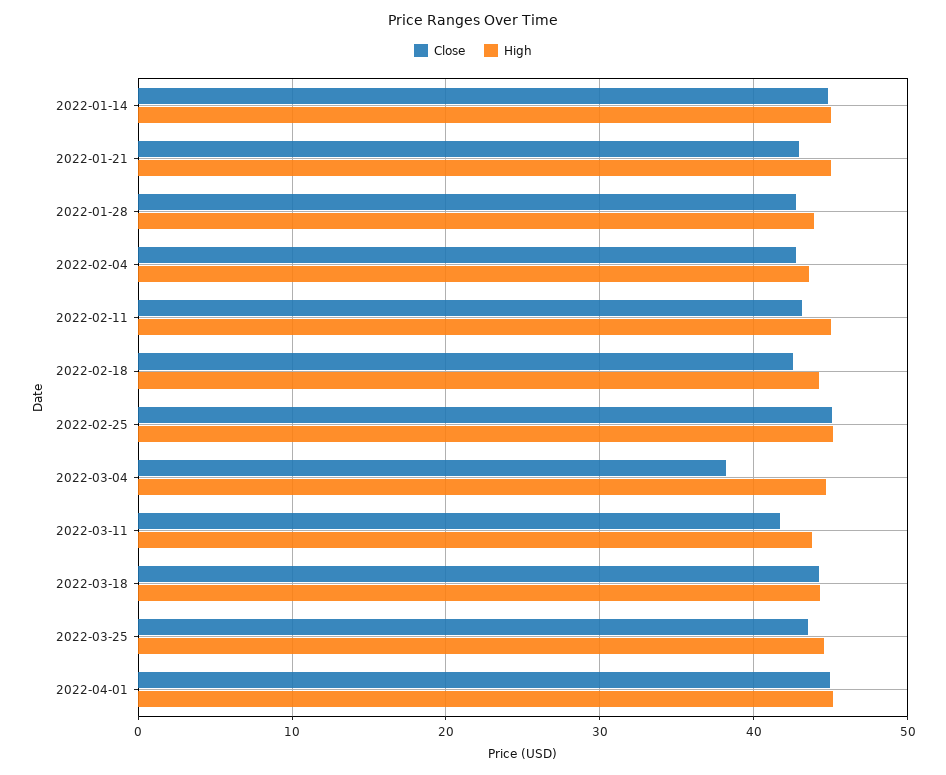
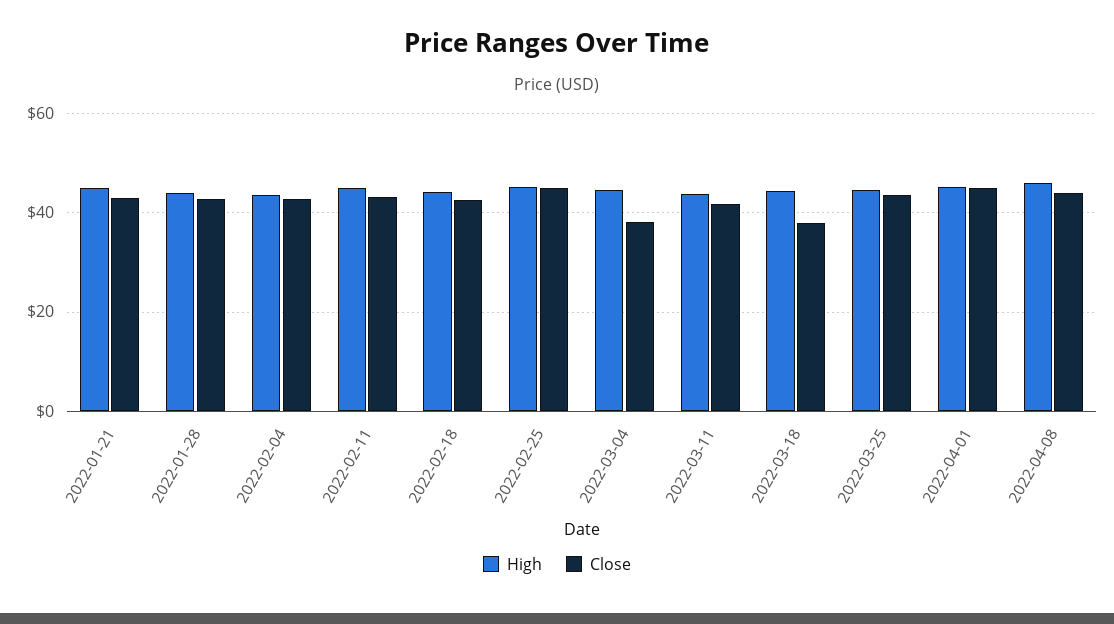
Close, 2022-01-14: 45 -> none
High, 2022-01-14: 45 -> none
Close, 2022-03-18: 44 -> 38
High, 2022-04-08: none -> 46
Close, 2022-04-08: none -> 44

